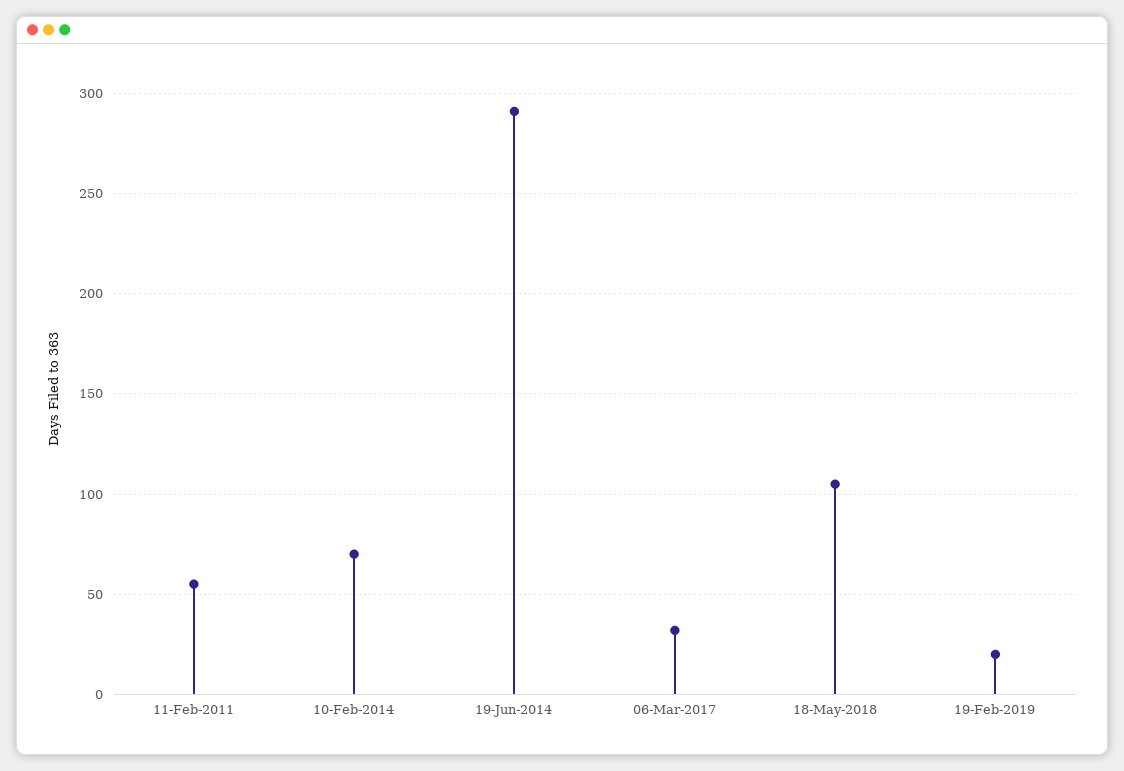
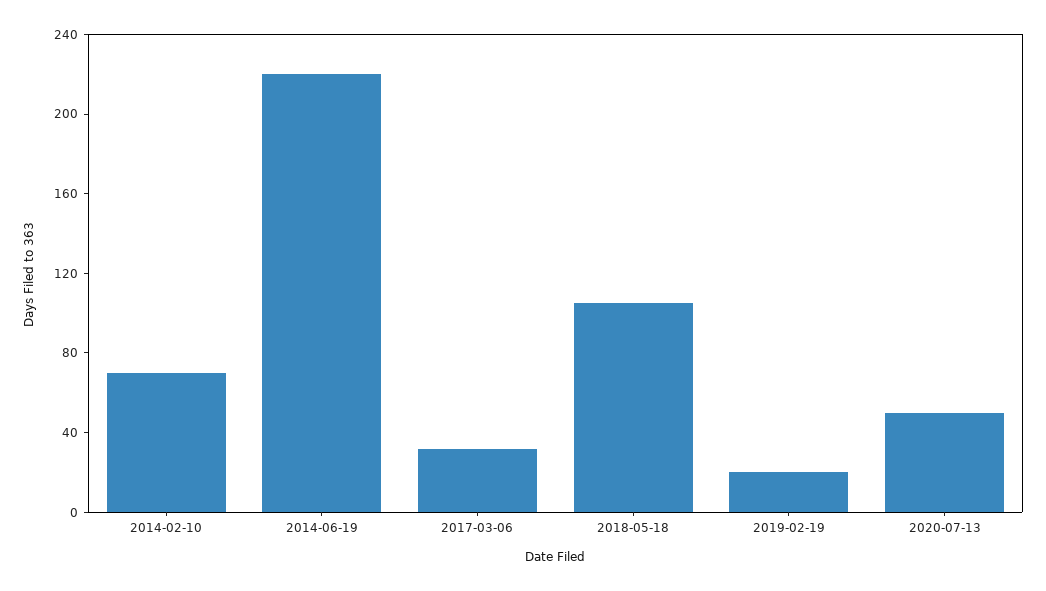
11-Feb-2011: 55 -> none
19-Jun-2014: 290 -> 220
2020-07-13: none -> 50

